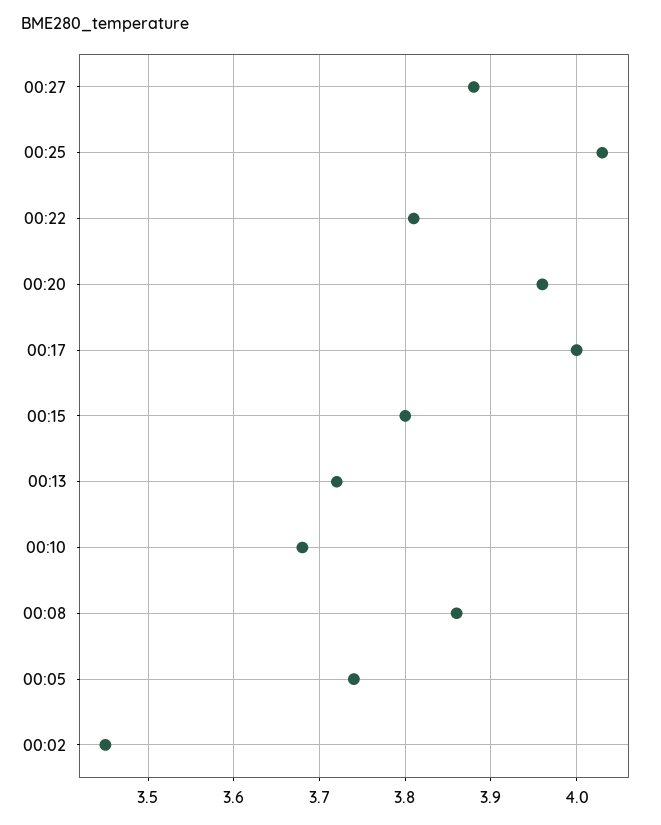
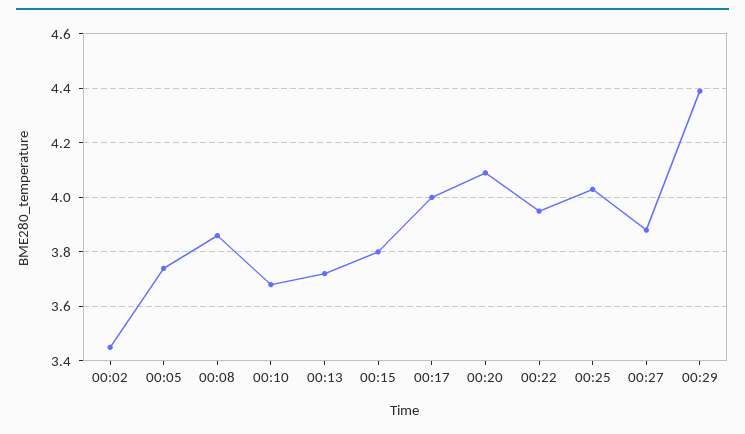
00:22: 3.81 -> 3.95
00:20: 3.96 -> 4.1
00:29: none -> 4.4

